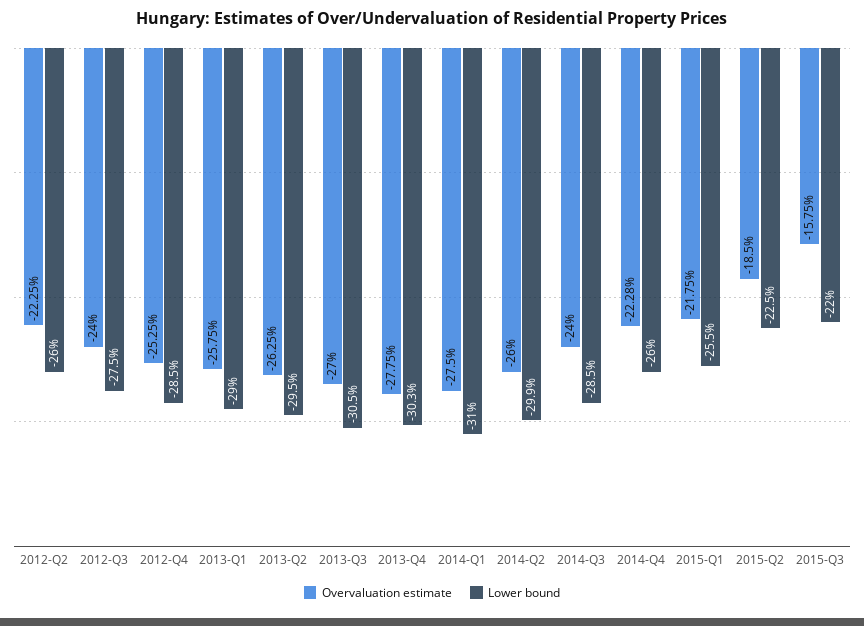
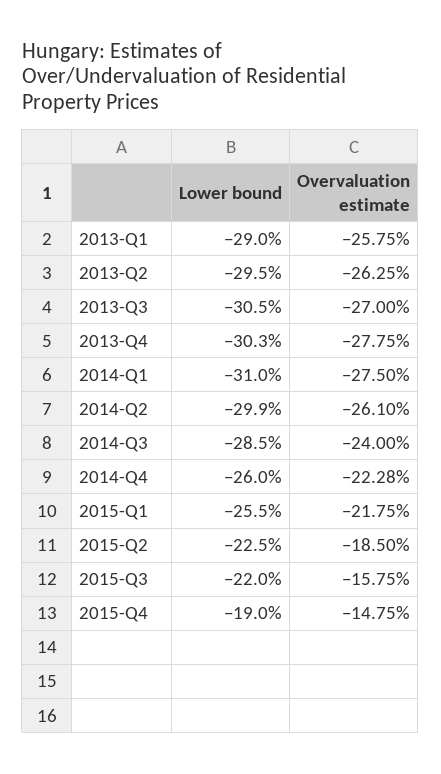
Overvaluation estimate, 2012-Q2: -22.25 -> none
Lower bound, 2012-Q2: -26 -> none
Overvaluation estimate, 2012-Q3: -24 -> none
Lower bound, 2012-Q3: -27.5 -> none
Overvaluation estimate, 2012-Q4: -25.25 -> none
Lower bound, 2012-Q4: -28.5 -> none
Overvaluation estimate, 2014-Q2: -26 -> -26.1
Lower bound, 2015-Q4: none -> -19
Overvaluation estimate, 2015-Q4: none -> -14.75

